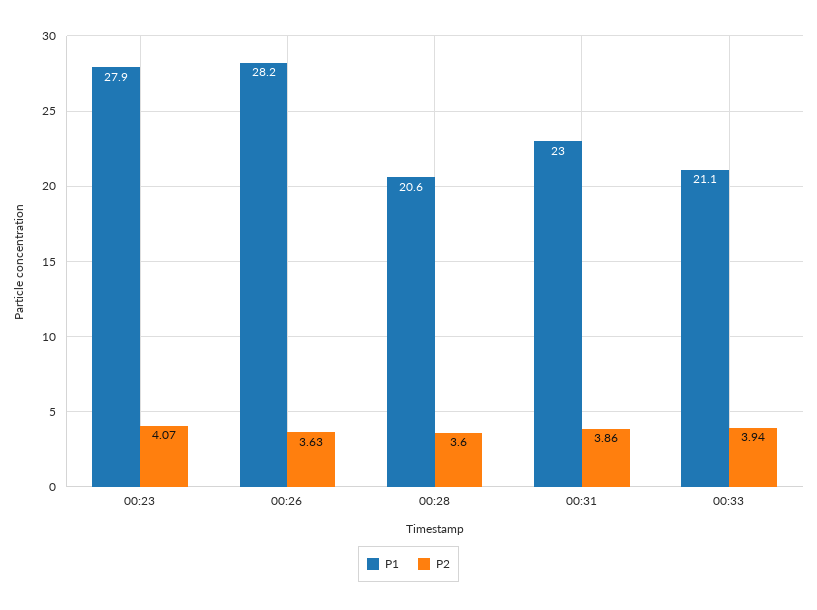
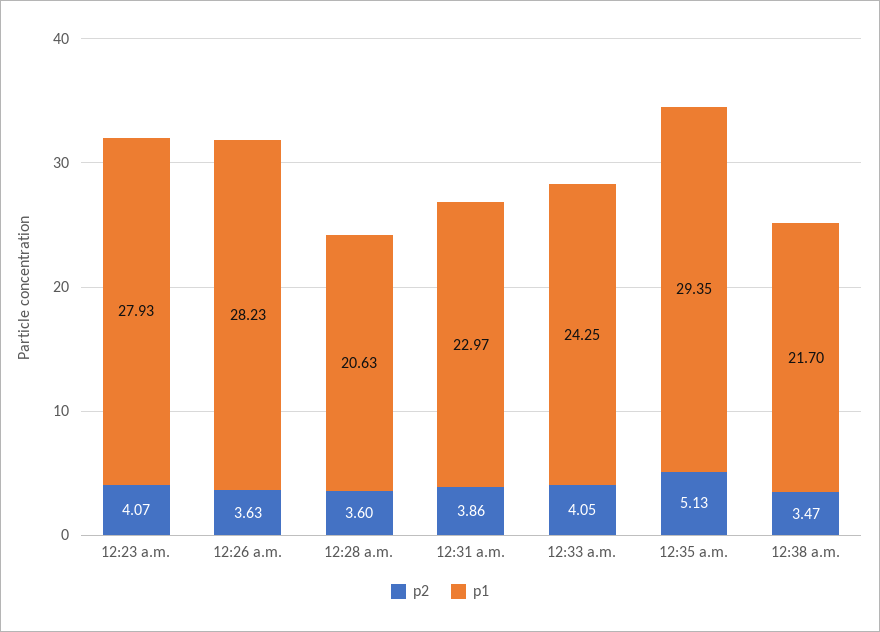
P1, 00:33: 21.1 -> 24.25
P2, 00:33: 3.94 -> 4.05
P2, 12:35 a.m.: none -> 5.13
P1, 12:35 a.m.: none -> 29.35
P2, 12:38 a.m.: none -> 3.47
P1, 12:38 a.m.: none -> 21.7

